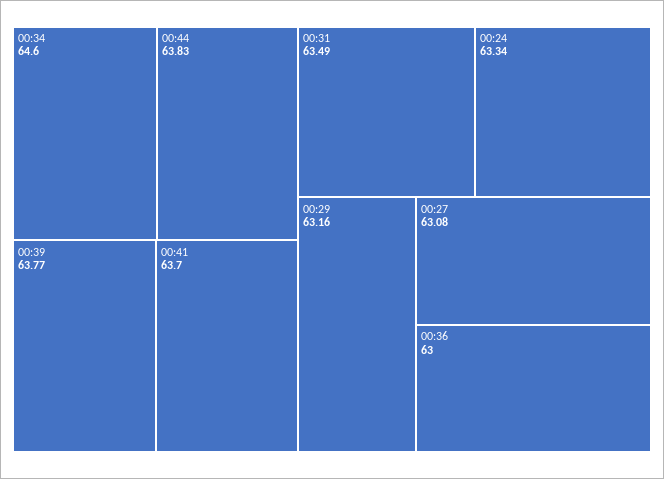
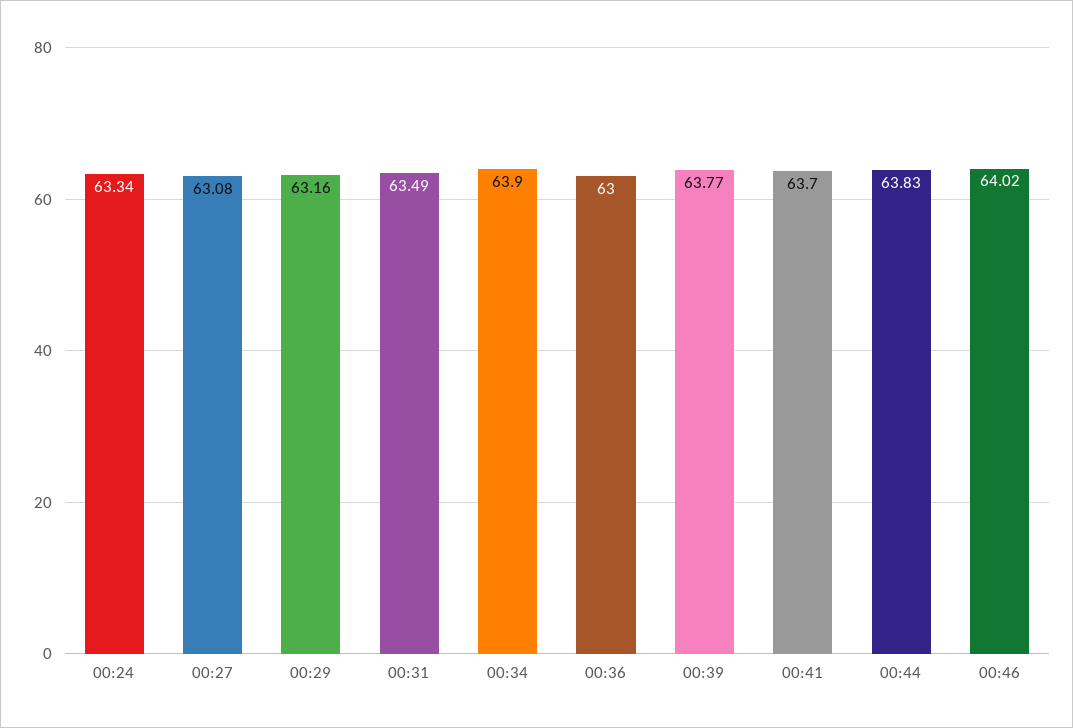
00:34: 64.6 -> 63.9
00:46: none -> 64.02

